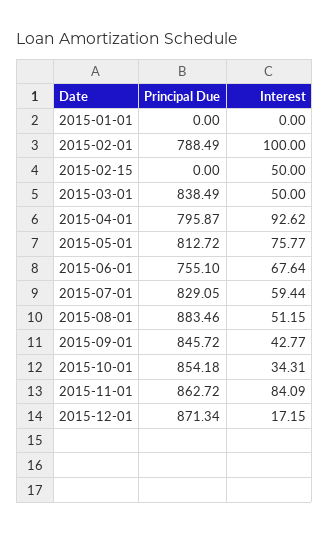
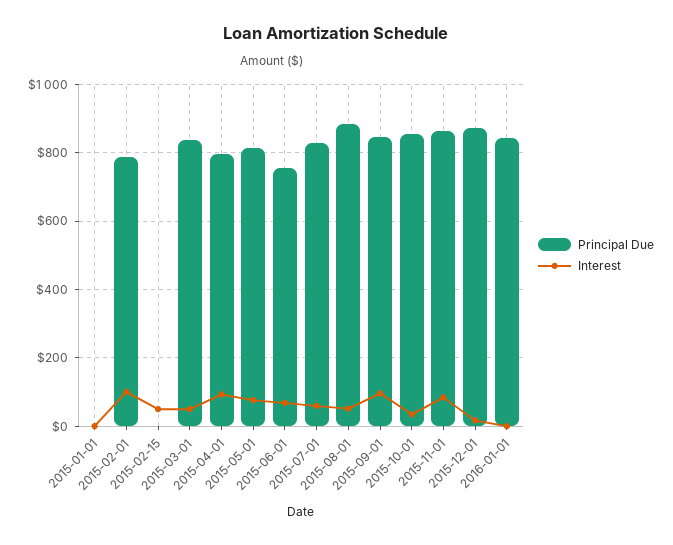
Interest, 2015-09-01: 42.77 -> 100
Principal Due, 2016-01-01: none -> 840
Interest, 2016-01-01: none -> 0

